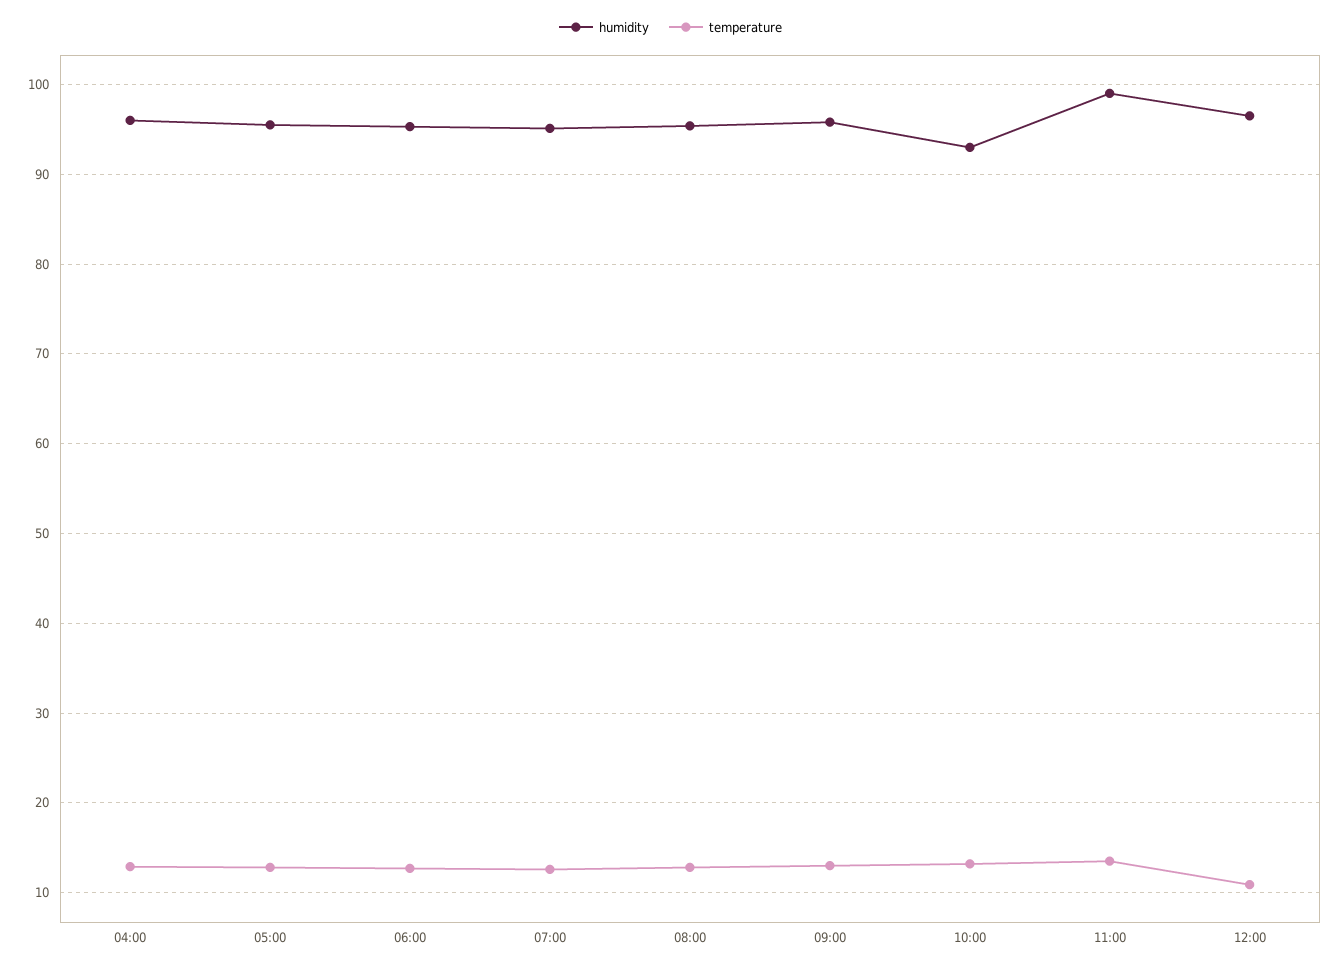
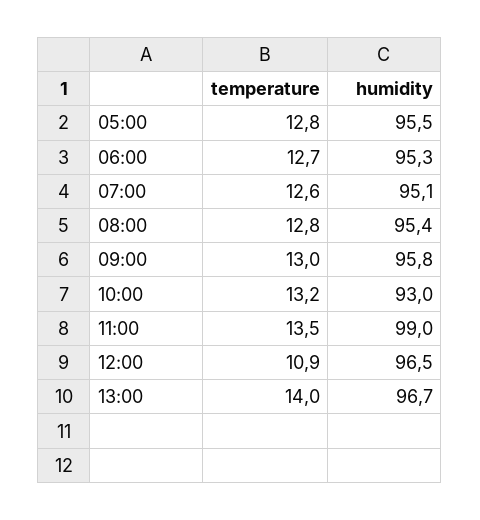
humidity, 04:00: 96 -> none
temperature, 04:00: 13 -> none
temperature, 13:00: none -> 14
humidity, 13:00: none -> 96.7

